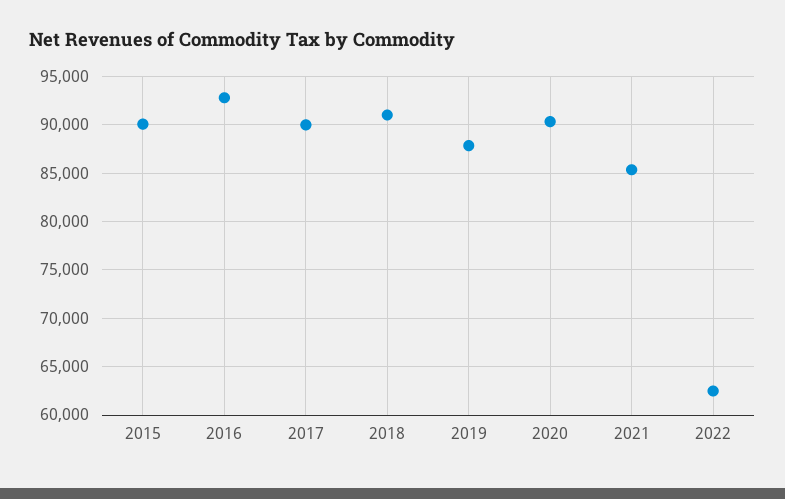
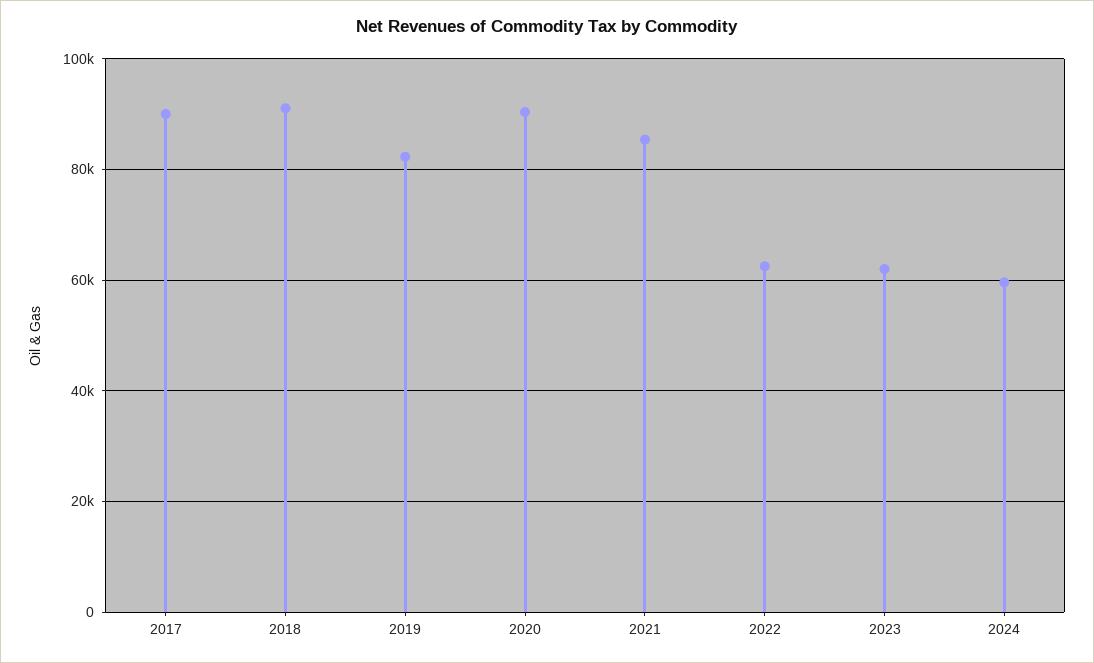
2015: 90000 -> none
2016: 93000 -> none
2019: 88000 -> 82000
2023: none -> 62000
2024: none -> 60000

